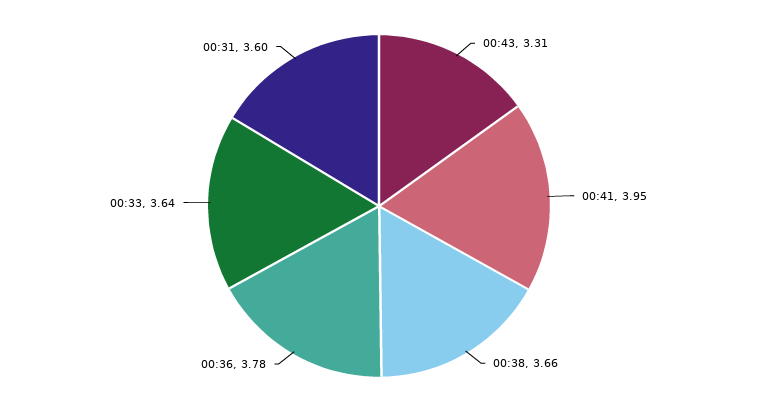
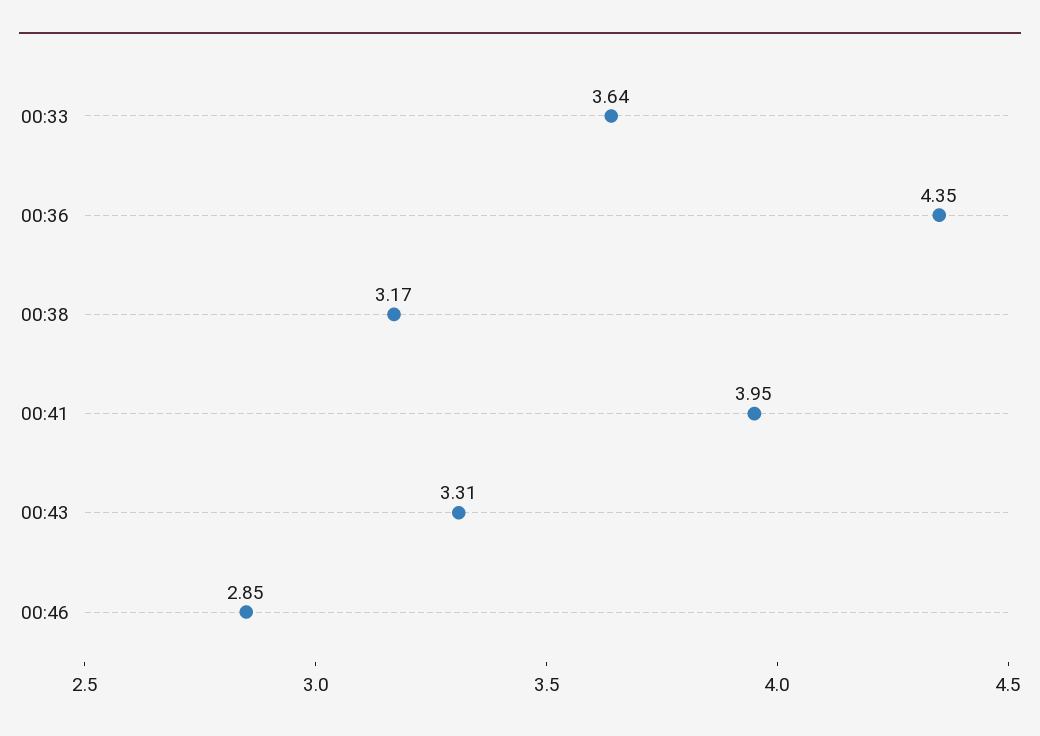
00:38: 3.66 -> 3.17
00:36: 3.78 -> 4.35
00:31: 3.6 -> none
00:46: none -> 2.85

